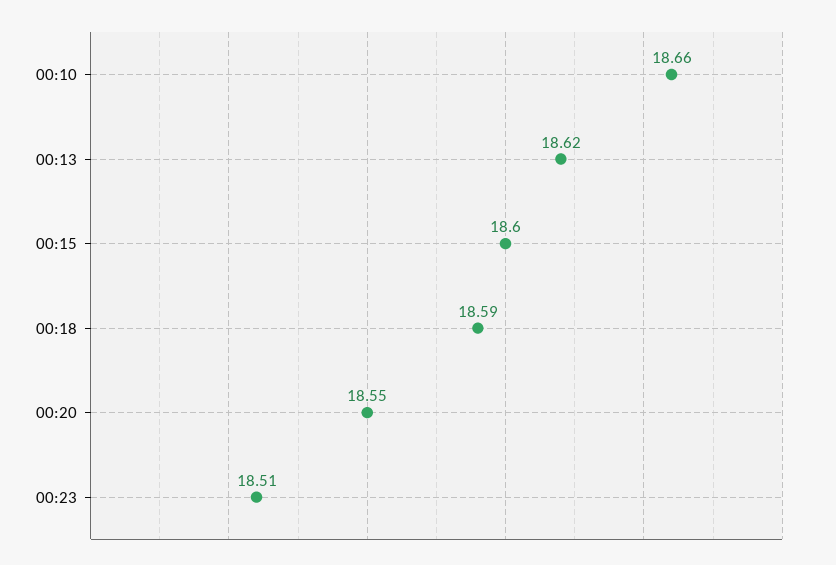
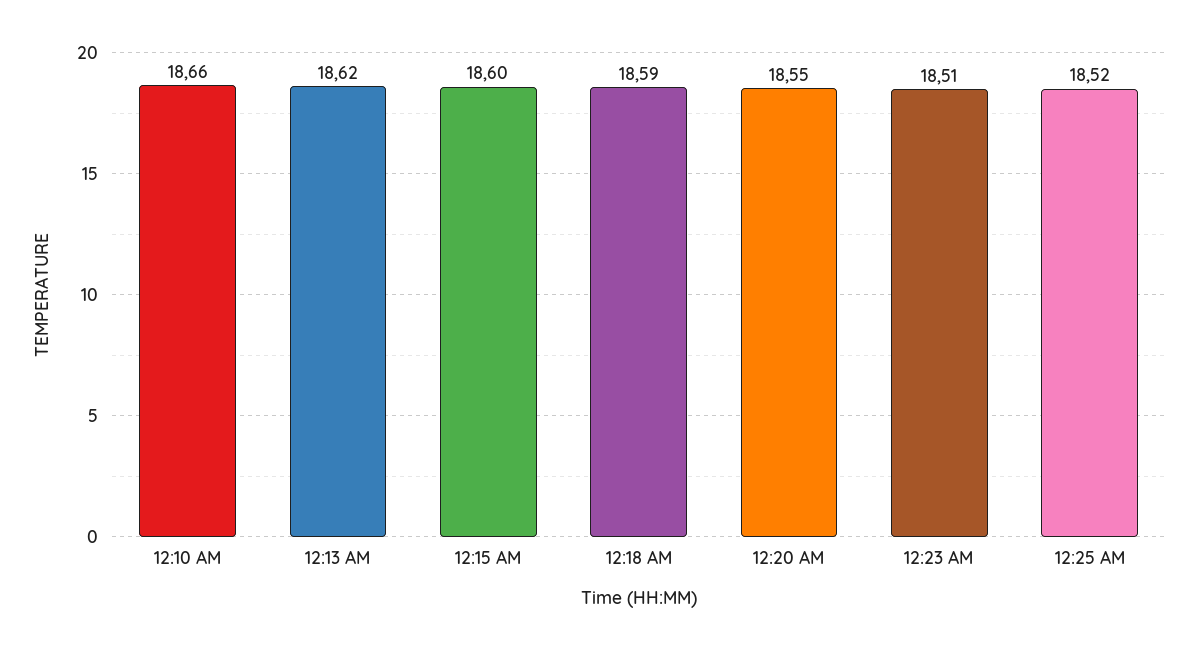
12:25 AM: none -> 18.52

